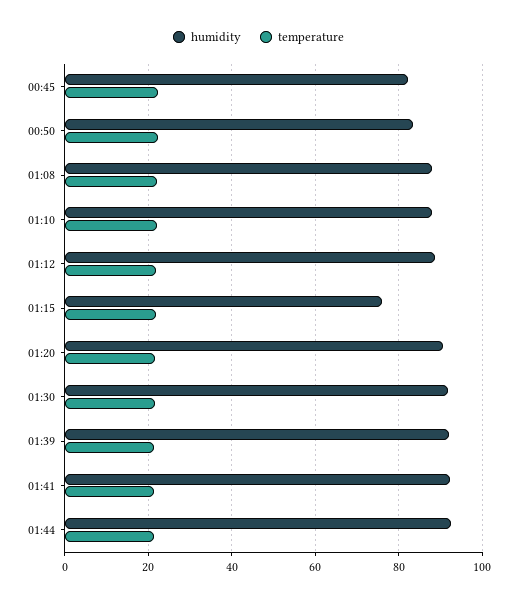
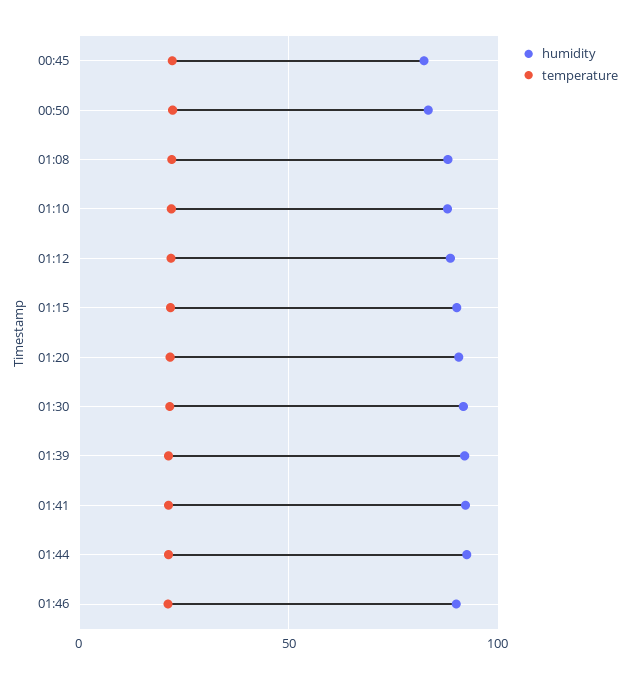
humidity, 01:15: 76 -> 90
humidity, 01:46: none -> 90
temperature, 01:46: none -> 20

